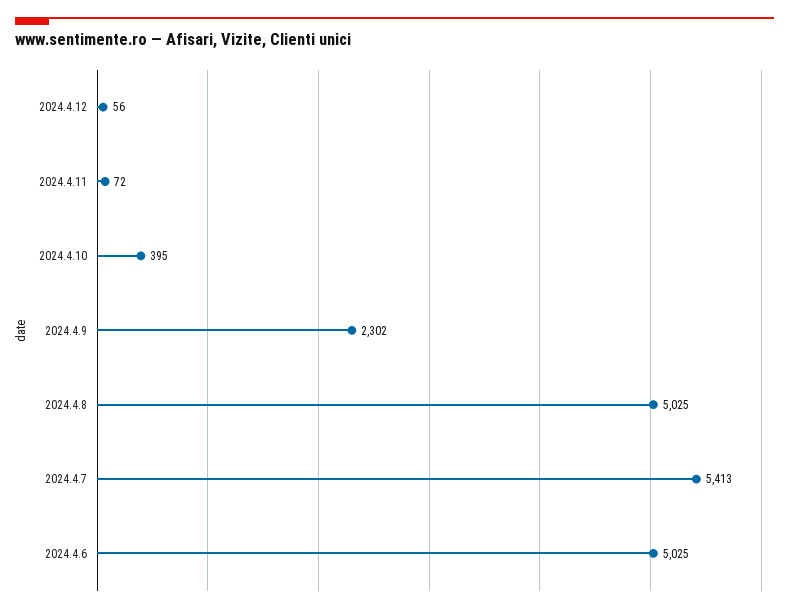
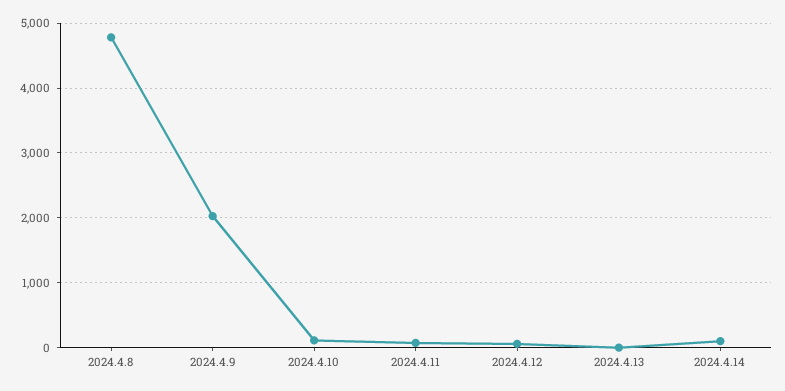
2024.4.10: 395 -> 100
2024.4.9: 2302 -> 2000
2024.4.8: 5025 -> 4800
2024.4.7: 5413 -> none
2024.4.6: 5025 -> none
2024.4.13: none -> 0
2024.4.14: none -> 100

